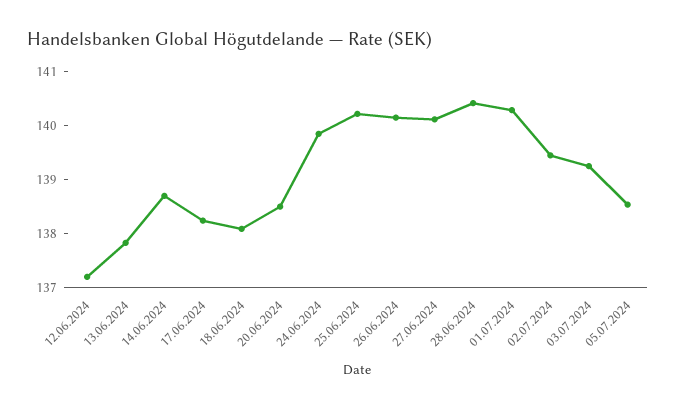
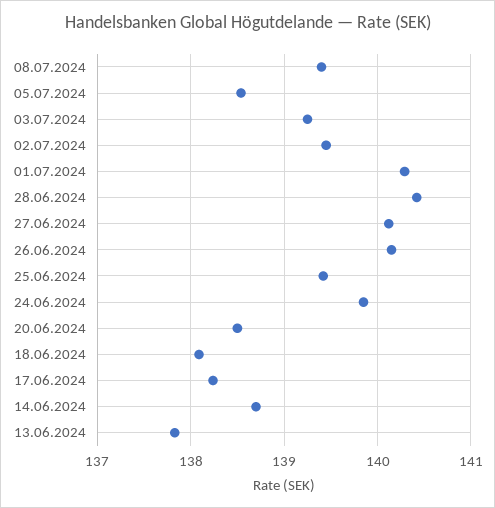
12.06.2024: 137.2 -> none
25.06.2024: 140.2 -> 139.4
08.07.2024: none -> 139.4

